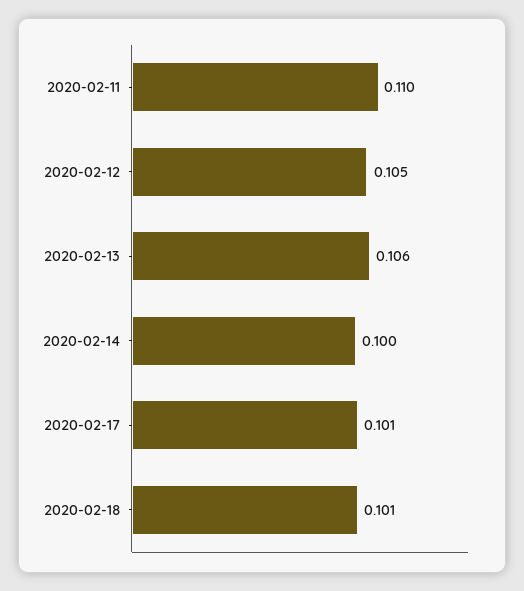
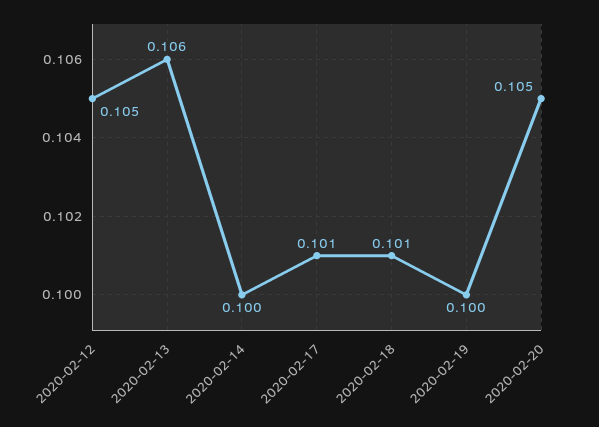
2020-02-11: 0.11 -> none
2020-02-19: none -> 0.1
2020-02-20: none -> 0.105

